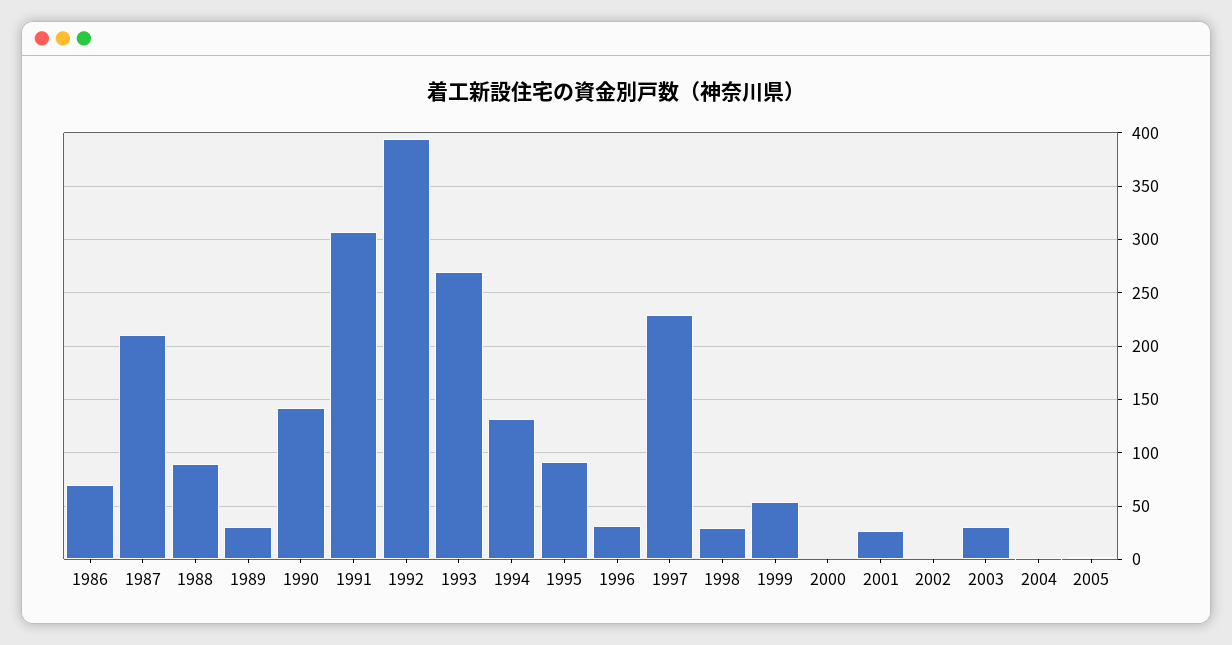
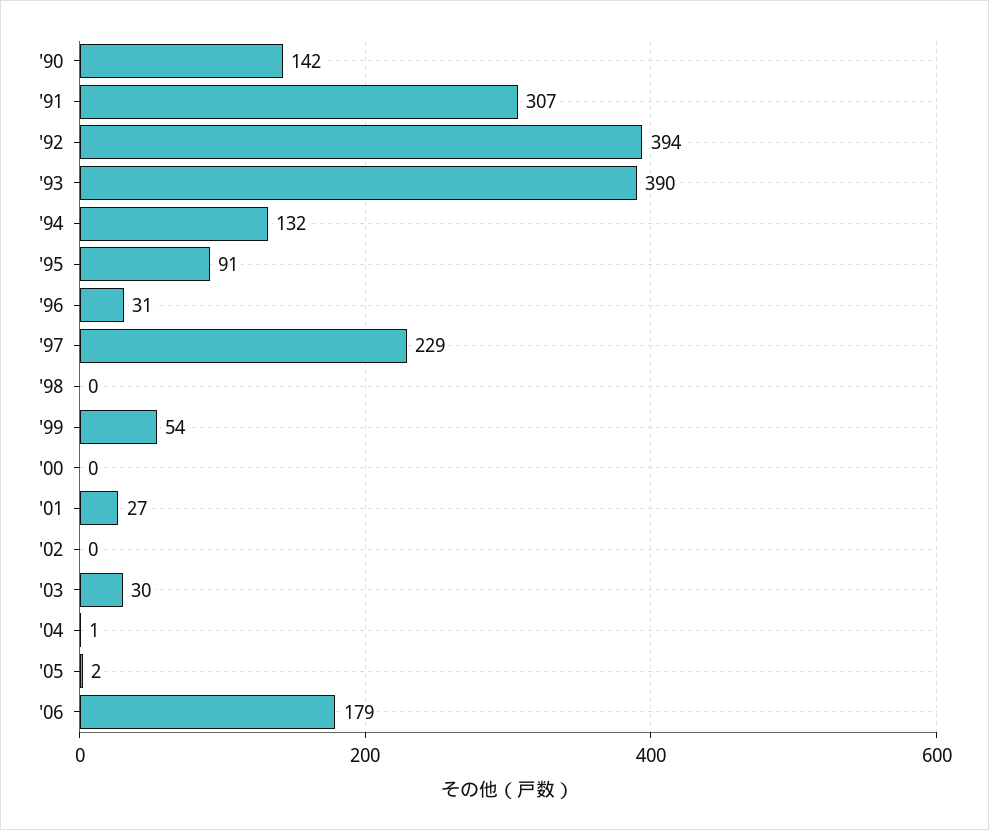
1986: 70 -> none
1987: 210 -> none
1988: 90 -> none
1989: 30 -> none
1993: 270 -> 390
1998: 30 -> 0
'06: none -> 179

